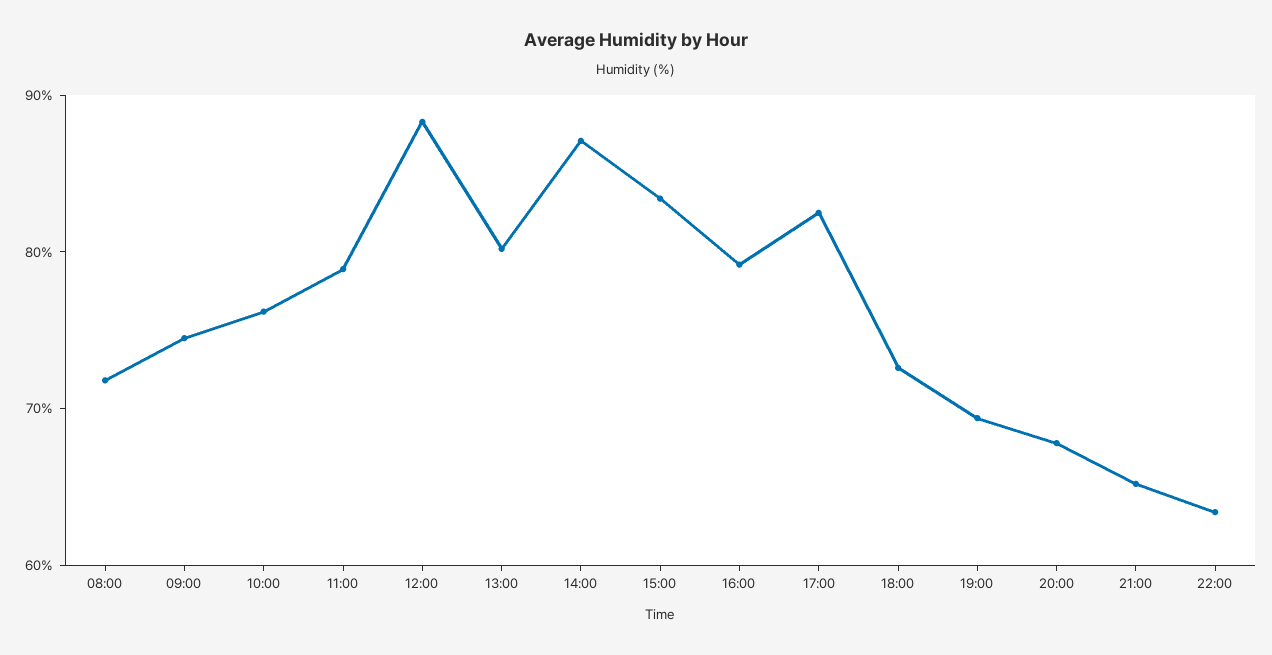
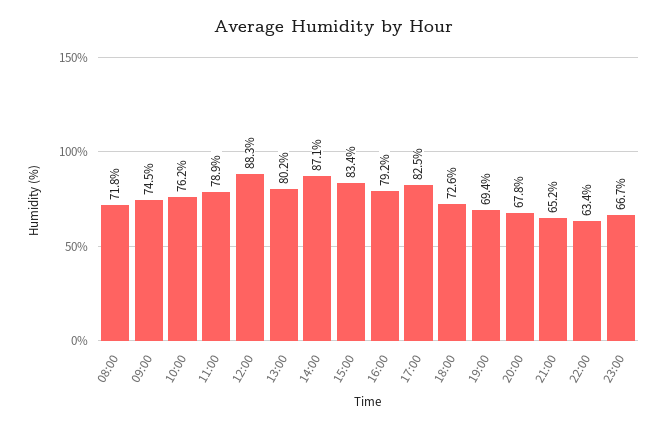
23:00: none -> 66.7

